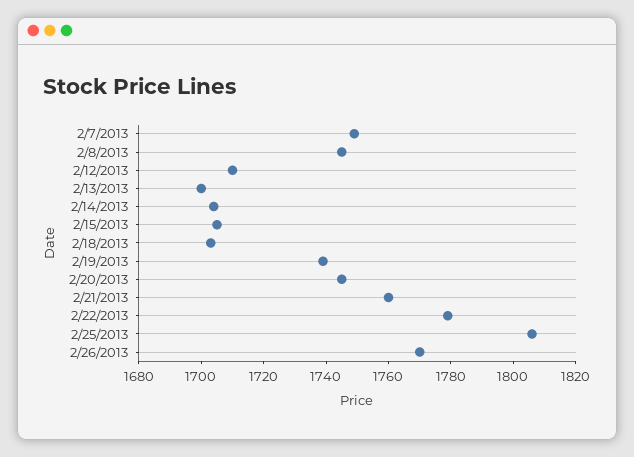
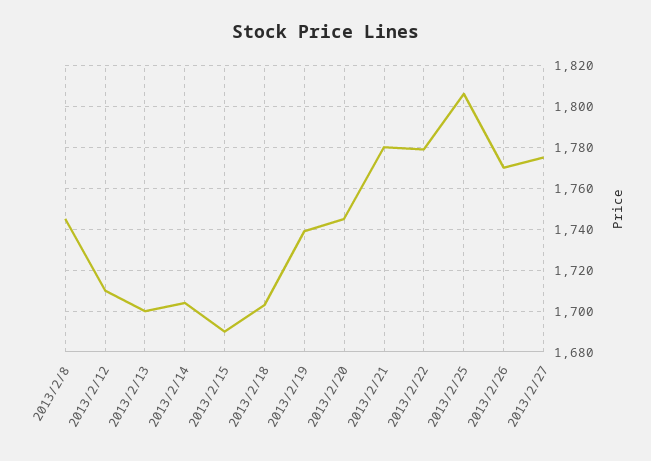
2/7/2013: 1750 -> none
2/15/2013: 1705 -> 1690
2/21/2013: 1760 -> 1780
2013/2/27: none -> 1775

